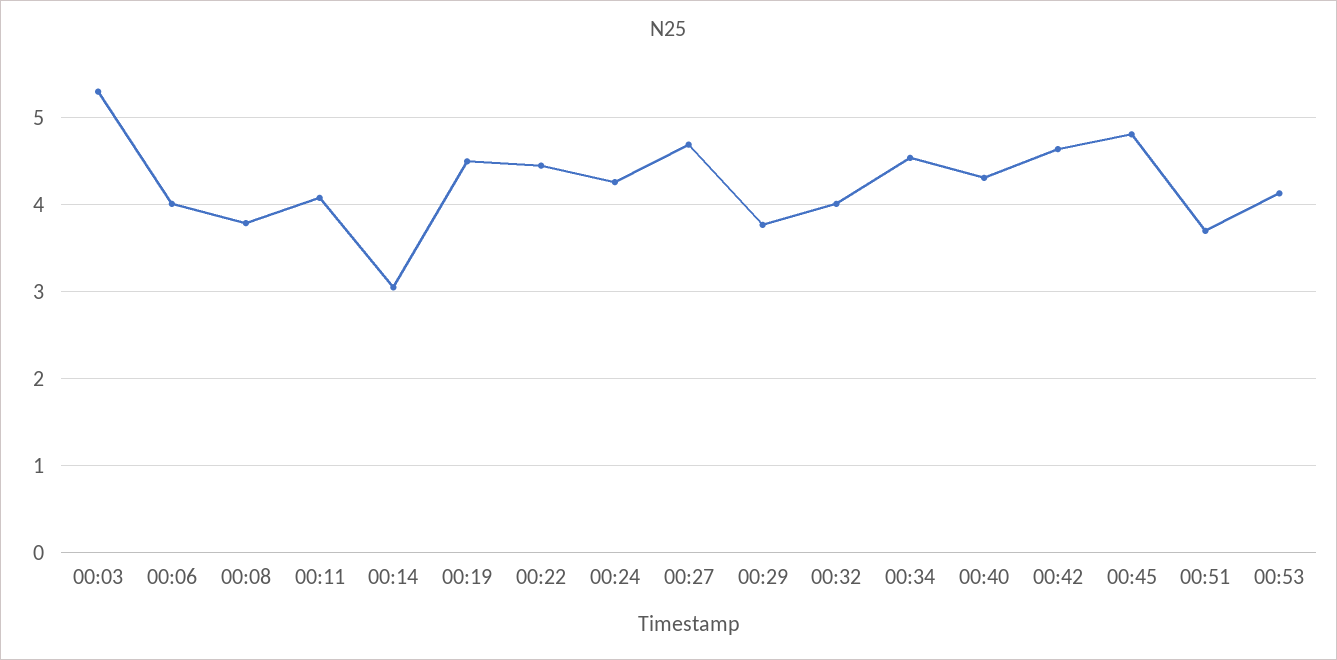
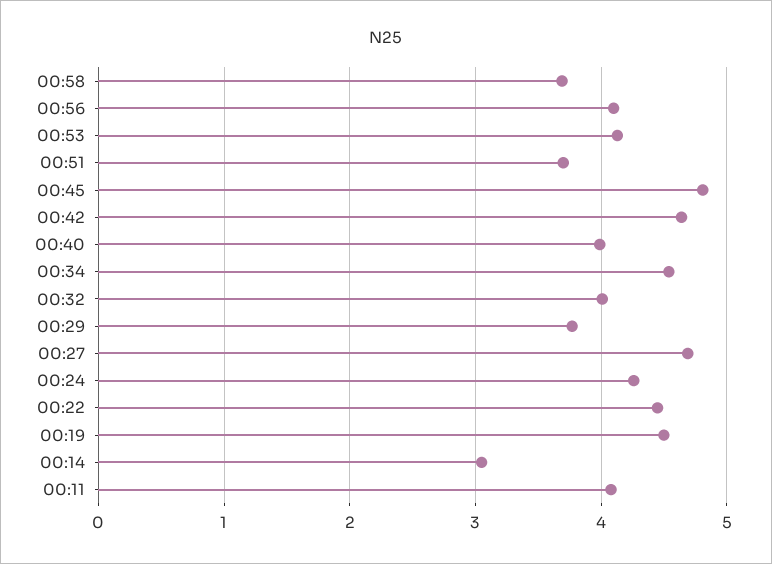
00:03: 5.3 -> none
00:06: 4 -> none
00:08: 3.8 -> none
00:40: 4.3 -> 4
00:58: none -> 3.7
00:56: none -> 4.1

